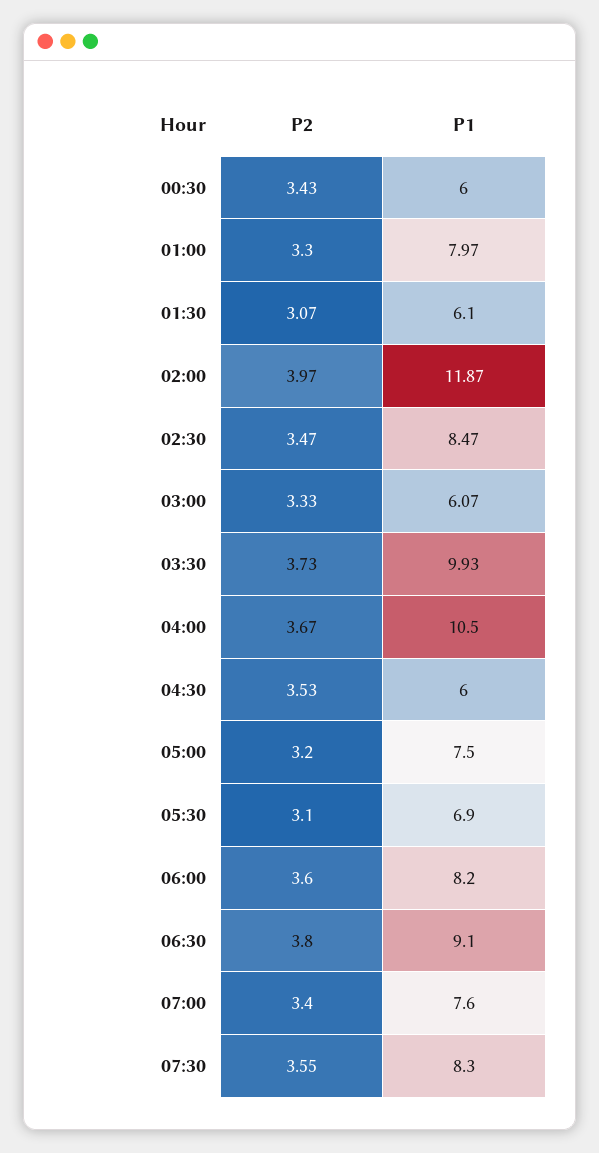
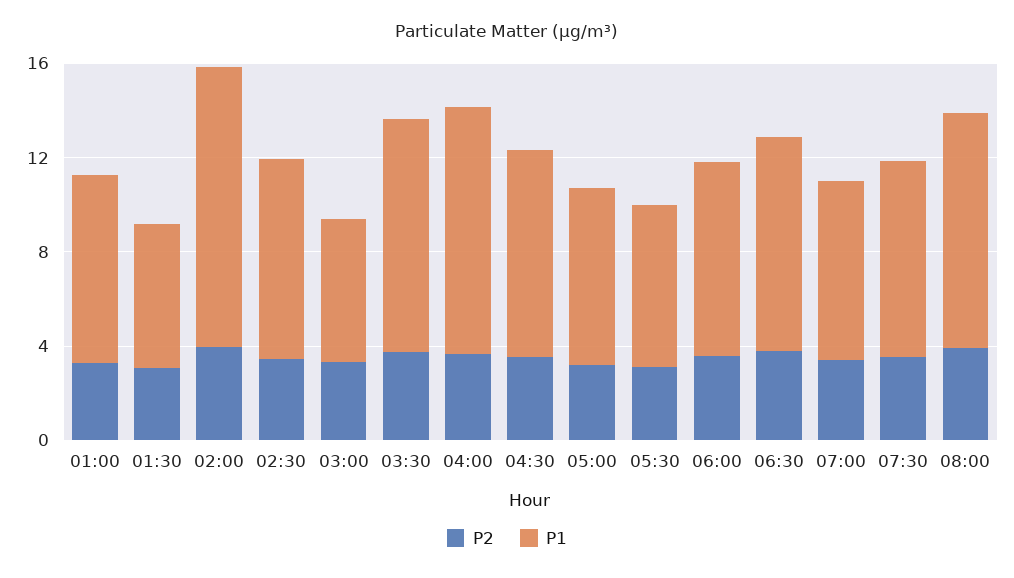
P2, 00:30: 3.43 -> none
P1, 00:30: 6 -> none
P1, 04:30: 6 -> 9
P2, 08:00: none -> 4
P1, 08:00: none -> 10

